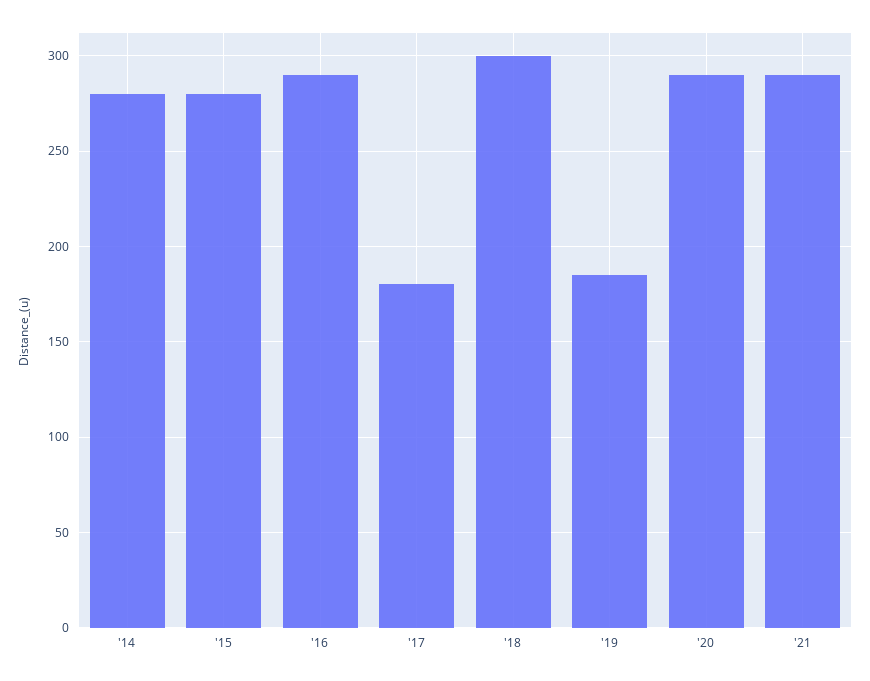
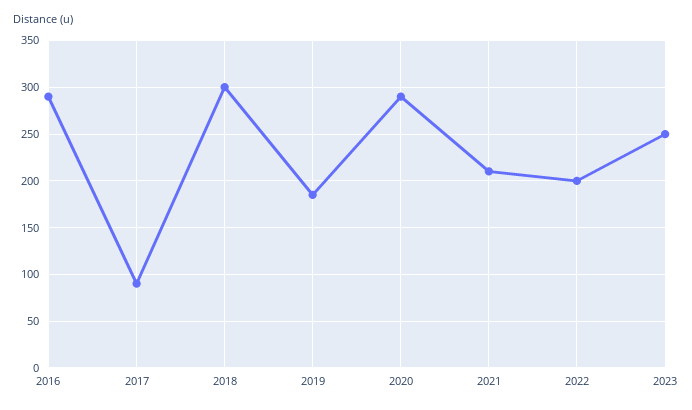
'14: 280 -> none
'15: 280 -> none
'17: 180 -> 90
'21: 290 -> 210
2022: none -> 200
2023: none -> 250

